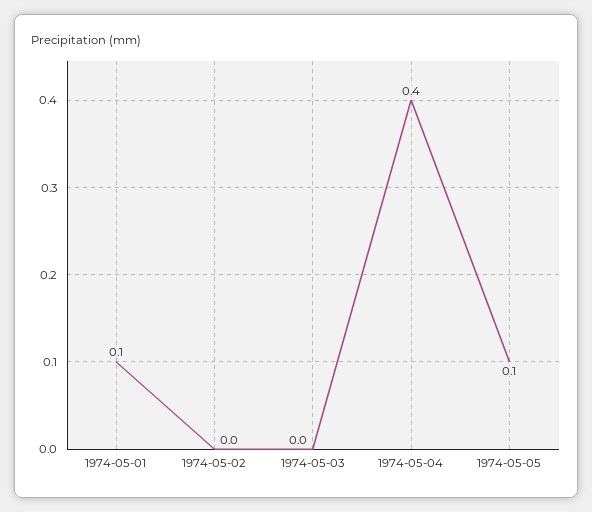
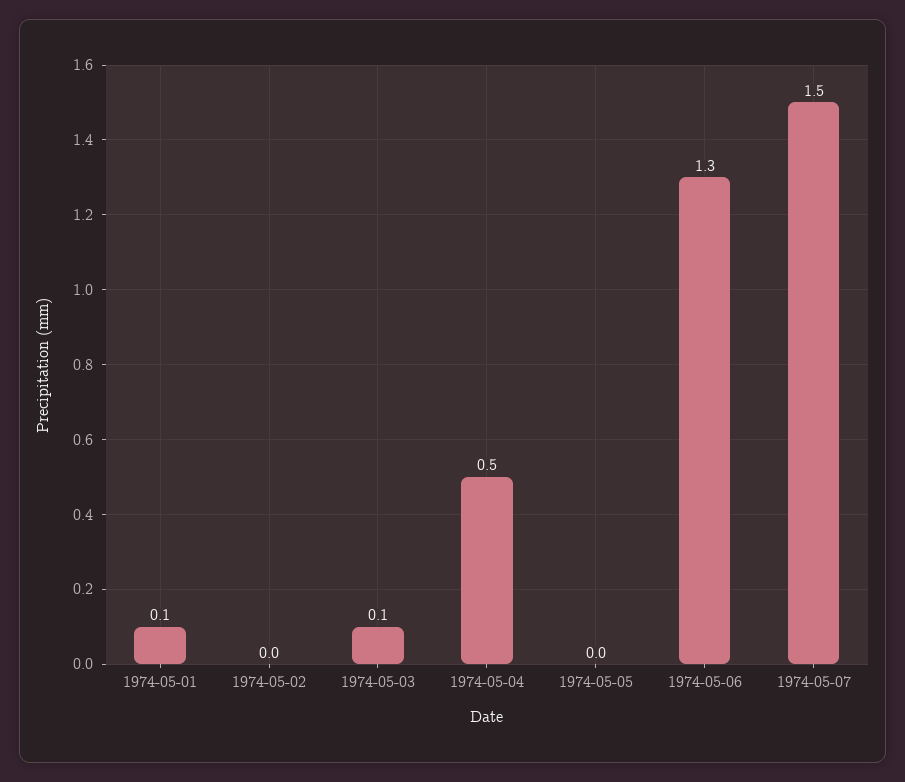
1974-05-03: 0 -> 0.1
1974-05-04: 0.4 -> 0.5
1974-05-05: 0.1 -> 0
1974-05-06: none -> 1.3
1974-05-07: none -> 1.5

